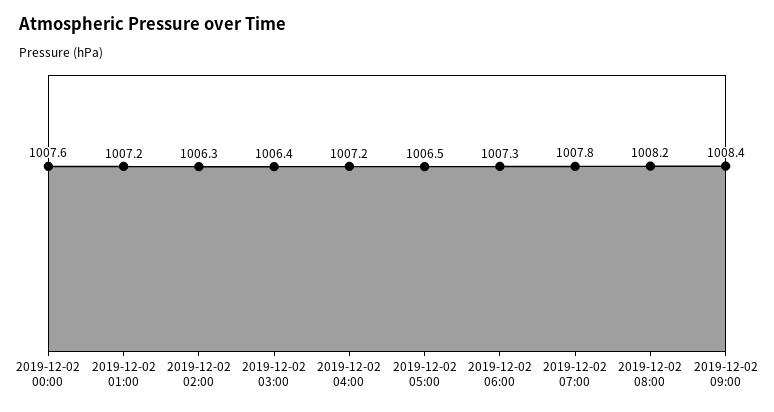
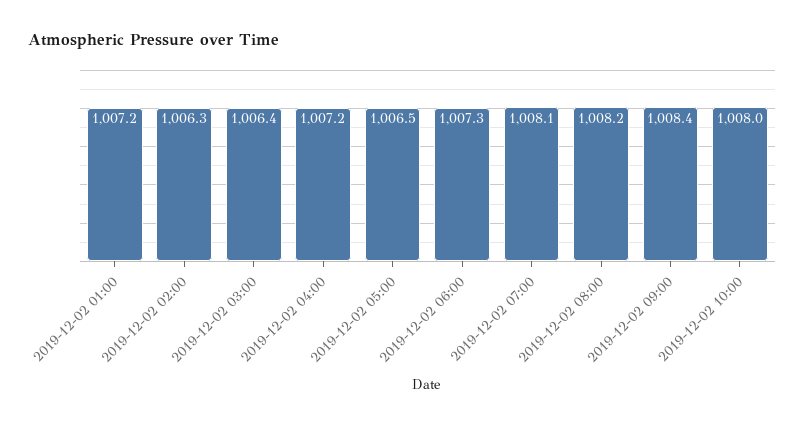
2019-12-02 00:00: 1007.6 -> none
2019-12-02 07:00: 1007.8 -> 1008.1
2019-12-02 10:00: none -> 1008

